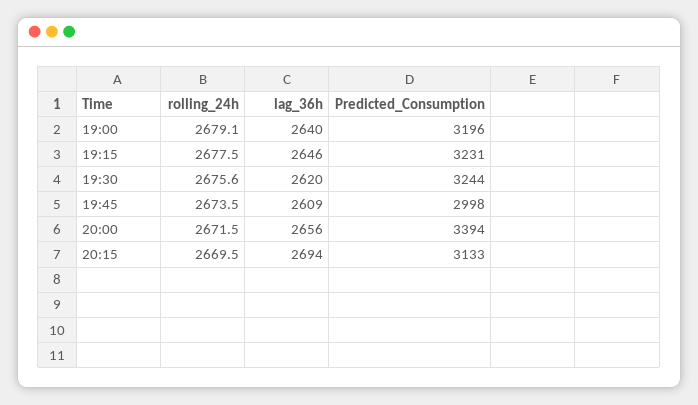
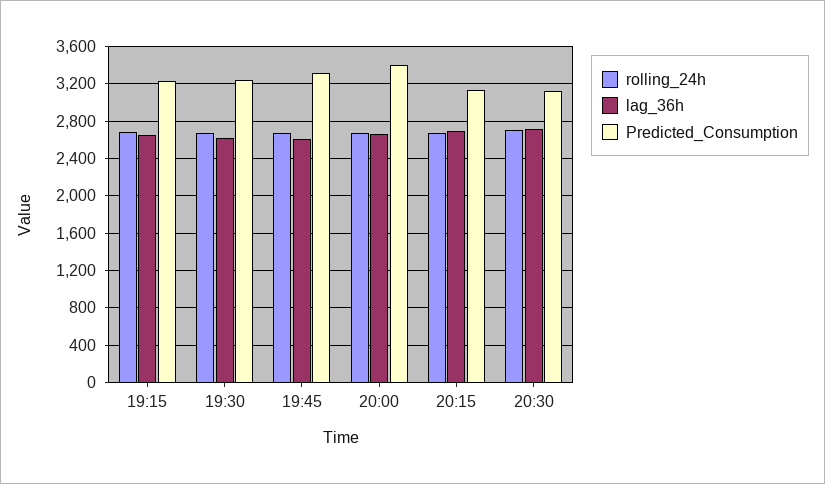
rolling_24h, 19:00: 2679.1 -> none
lag_36h, 19:00: 2640 -> none
Predicted_Consumption, 19:00: 3196 -> none
Predicted_Consumption, 19:45: 2998 -> 3300
rolling_24h, 20:30: none -> 2700
lag_36h, 20:30: none -> 2700
Predicted_Consumption, 20:30: none -> 3100

